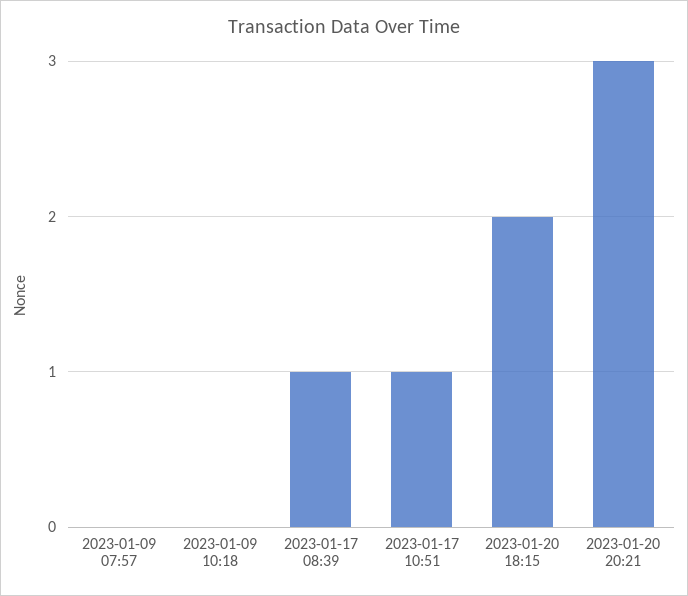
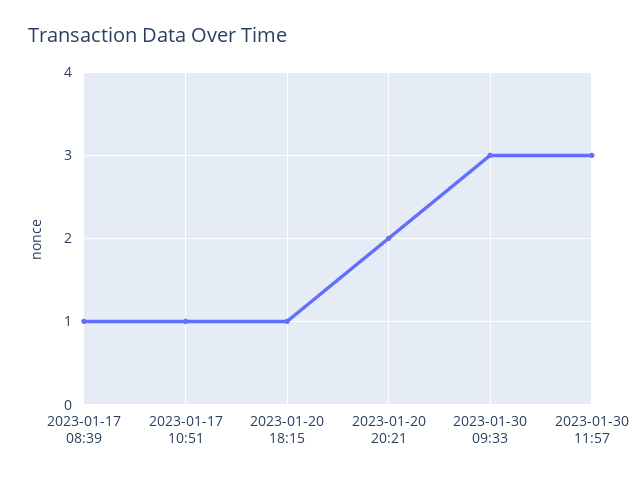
2023-01-09 07:57: 0 -> none
2023-01-09 10:18: 0 -> none
2023-01-20 18:15: 2 -> 1
2023-01-20 20:21: 3 -> 2
2023-01-30 09:33: none -> 3
2023-01-30 11:57: none -> 3

